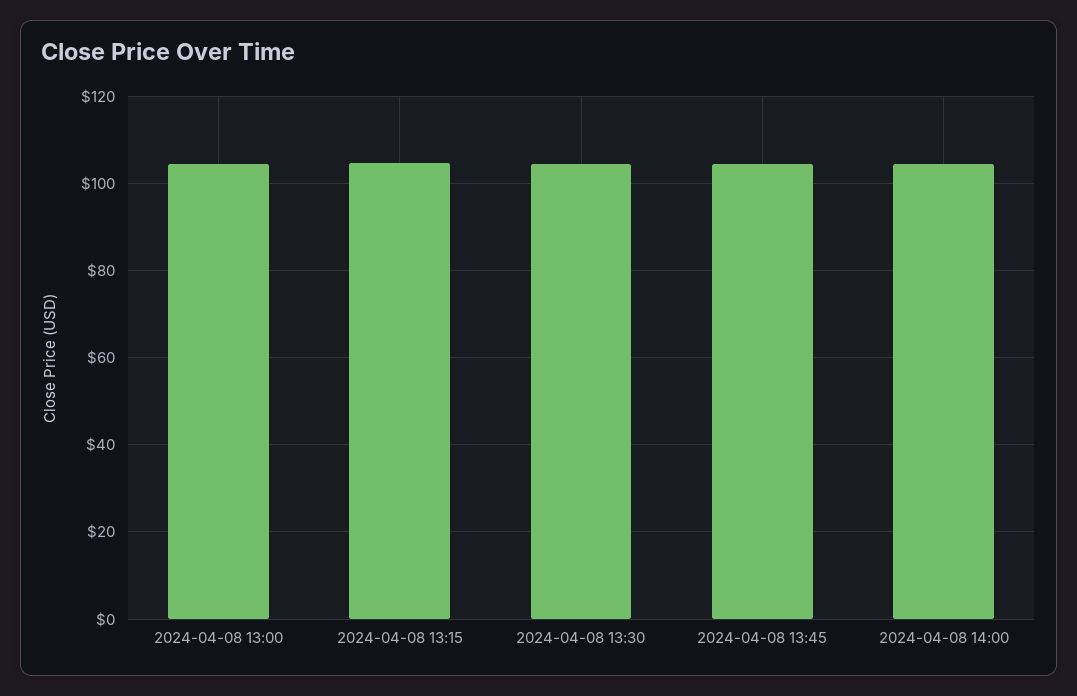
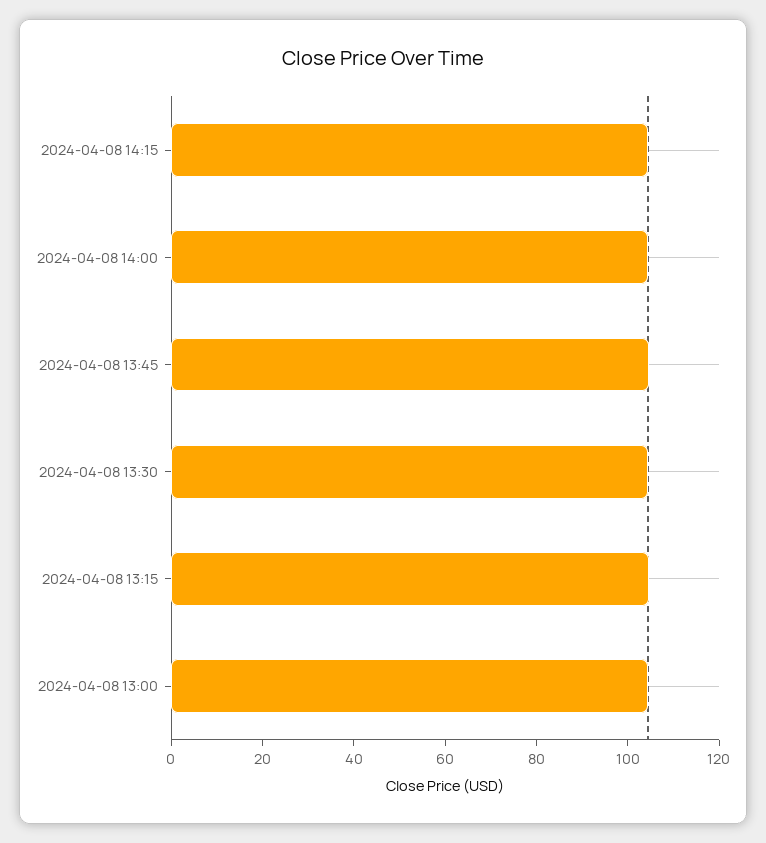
2024-04-08 14:15: none -> 105

